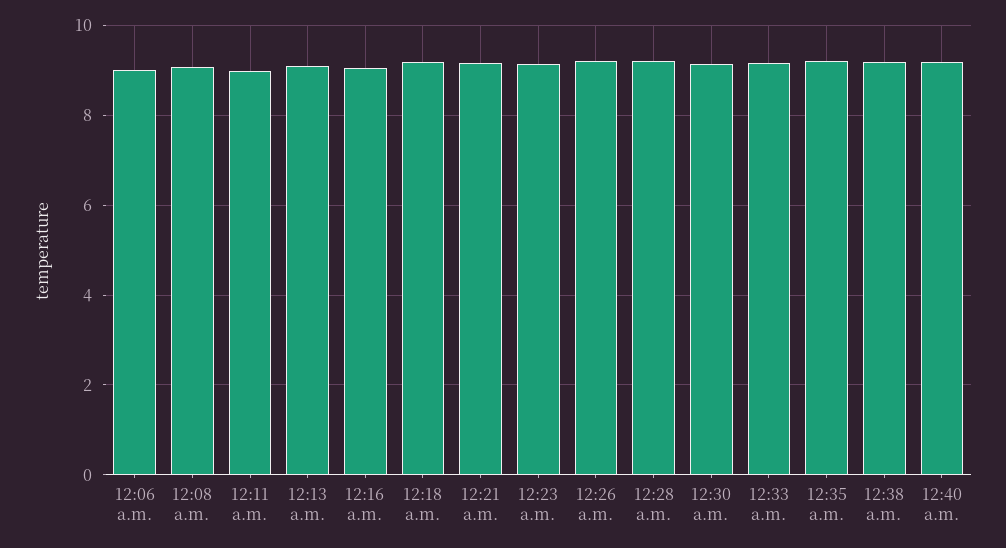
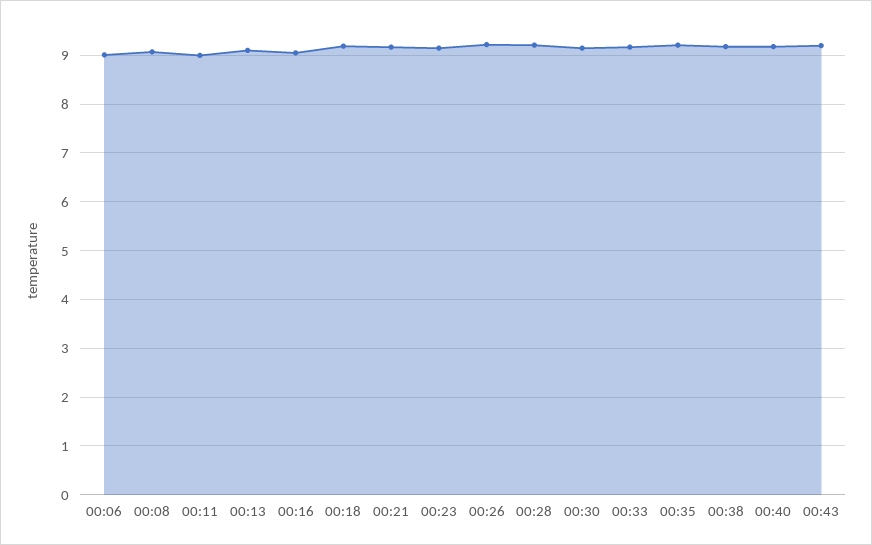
00:43: none -> 9.2

